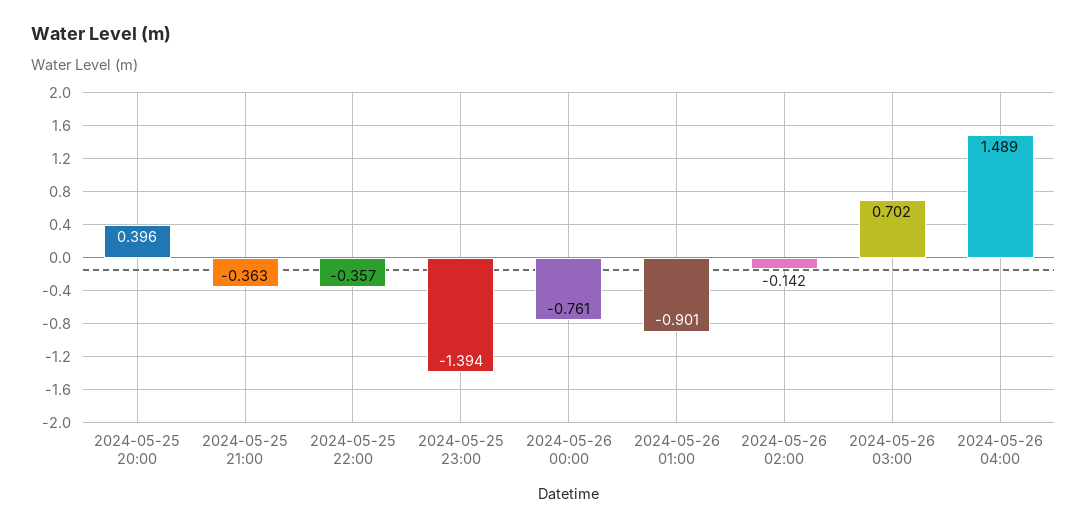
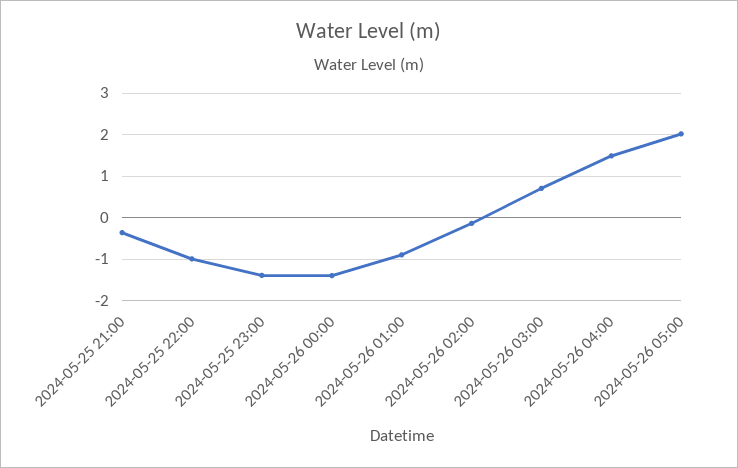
2024-05-25 20:00: 0.396 -> none
2024-05-25 22:00: -0.357 -> -1
2024-05-26 00:00: -0.761 -> -1.4
2024-05-26 05:00: none -> 2

